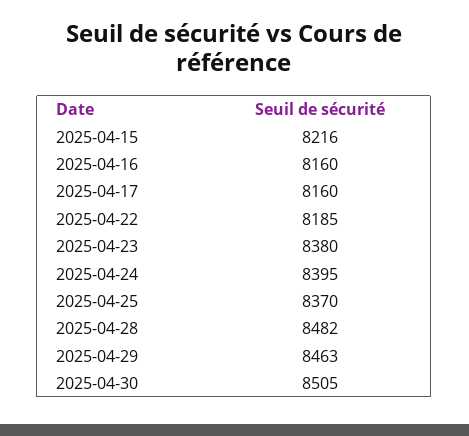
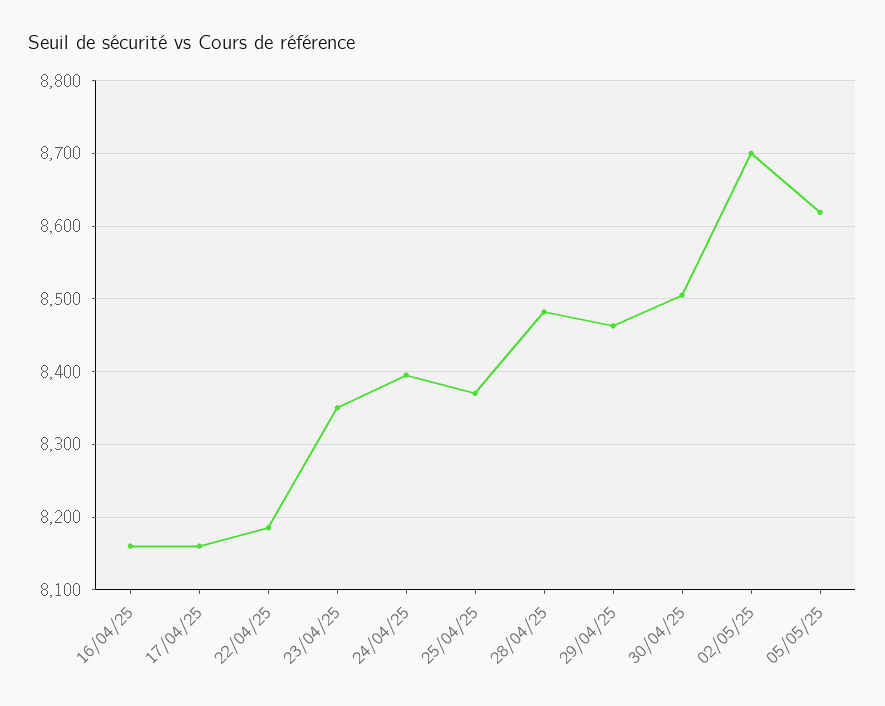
2025-04-15: 8216 -> none
2025-04-23: 8380 -> 8350
02/05/25: none -> 8700
05/05/25: none -> 8620

